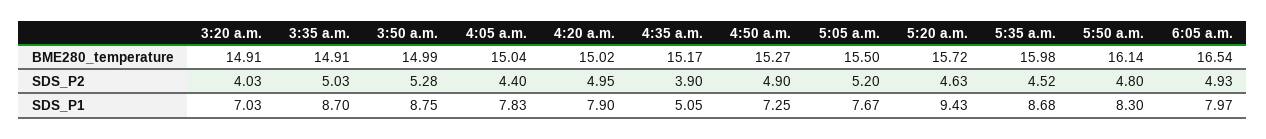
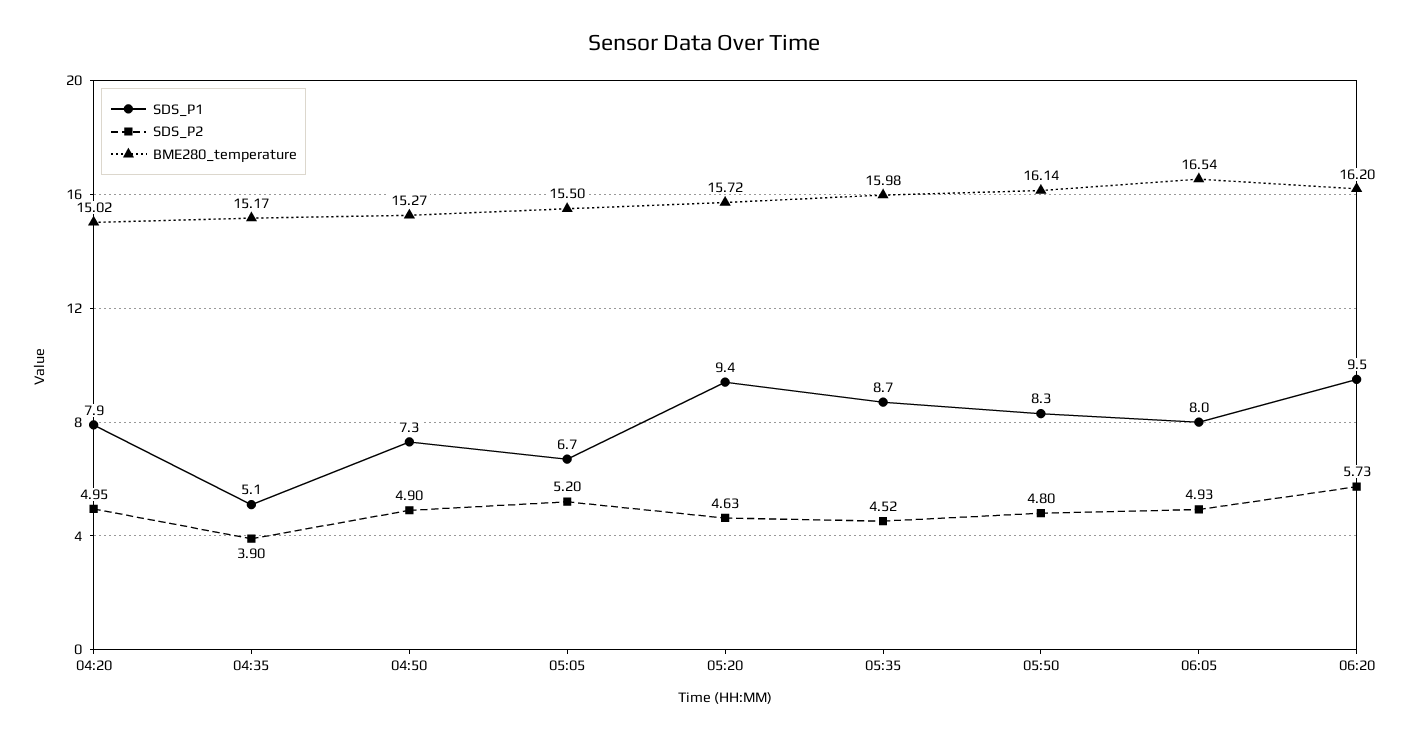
BME280_temperature, 3:20 a.m.: 14.91 -> none
BME280_temperature, 3:35 a.m.: 14.91 -> none
BME280_temperature, 3:50 a.m.: 14.99 -> none
BME280_temperature, 4:05 a.m.: 15.04 -> none
SDS_P2, 3:20 a.m.: 4.03 -> none
SDS_P2, 3:35 a.m.: 5.03 -> none
SDS_P2, 3:50 a.m.: 5.28 -> none
SDS_P2, 4:05 a.m.: 4.4 -> none
SDS_P1, 3:20 a.m.: 7.03 -> none
SDS_P1, 3:35 a.m.: 8.7 -> none
SDS_P1, 3:50 a.m.: 8.75 -> none
SDS_P1, 4:05 a.m.: 7.83 -> none
SDS_P1, 5:05 a.m.: 7.67 -> 6.7
SDS_P1, 06:20: none -> 9.5
SDS_P2, 06:20: none -> 5.73
BME280_temperature, 06:20: none -> 16.2

